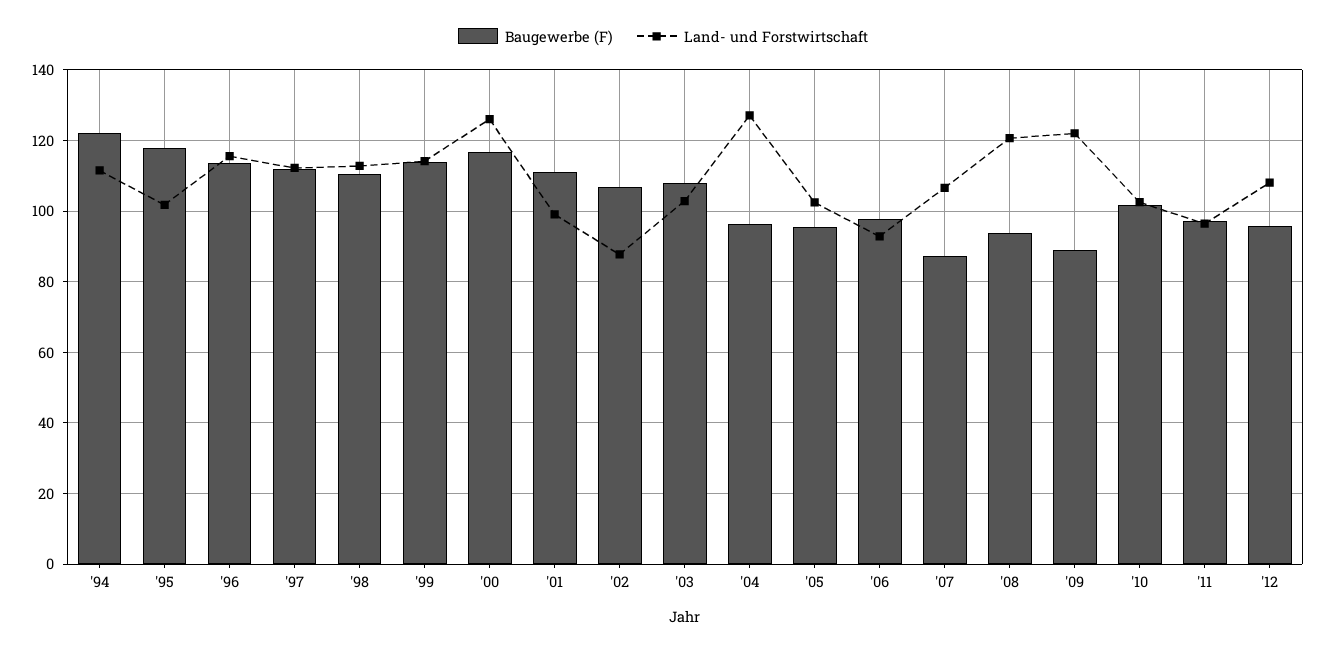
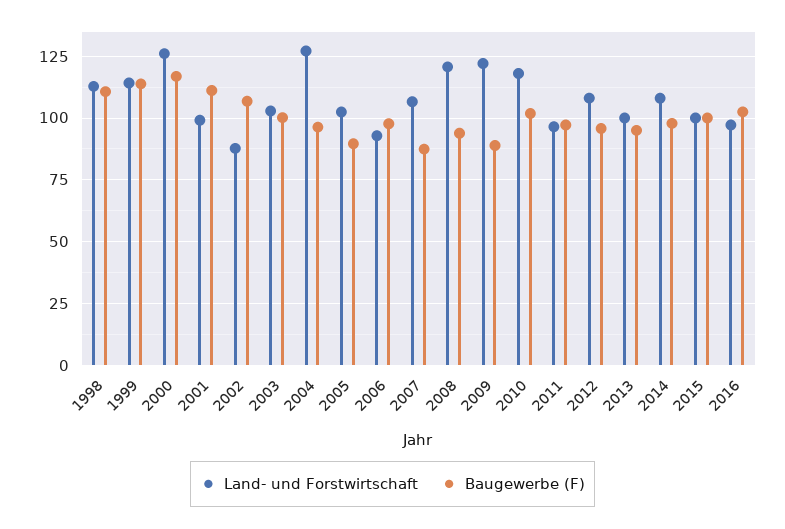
Baugewerbe (F), '94: 122 -> none
Land- und Forstwirtschaft, '94: 112 -> none
Baugewerbe (F), '95: 118 -> none
Land- und Forstwirtschaft, '95: 102 -> none
Baugewerbe (F), '96: 114 -> none
Land- und Forstwirtschaft, '96: 116 -> none
Baugewerbe (F), '97: 112 -> none
Land- und Forstwirtschaft, '97: 112 -> none
Baugewerbe (F), '03: 108 -> 100
Baugewerbe (F), '05: 96 -> 90
Land- und Forstwirtschaft, '10: 102 -> 117.5
Land- und Forstwirtschaft, 2013: none -> 100
Baugewerbe (F), 2013: none -> 95
Land- und Forstwirtschaft, 2014: none -> 107.5
Baugewerbe (F), 2014: none -> 97.5
Land- und Forstwirtschaft, 2015: none -> 100
Baugewerbe (F), 2015: none -> 100
Land- und Forstwirtschaft, 2016: none -> 97.5
Baugewerbe (F), 2016: none -> 102.5

